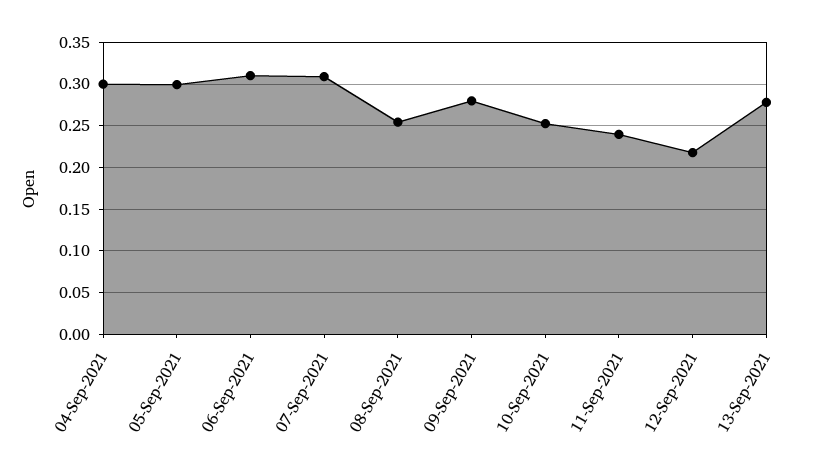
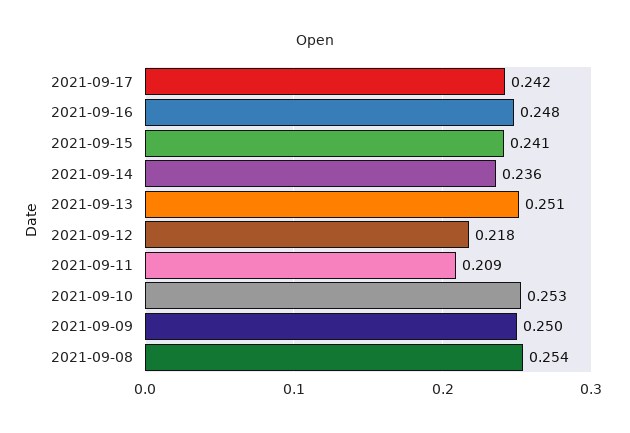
04-Sep-2021: 0.3 -> none
05-Sep-2021: 0.3 -> none
06-Sep-2021: 0.31 -> none
07-Sep-2021: 0.31 -> none
09-Sep-2021: 0.28 -> 0.25
11-Sep-2021: 0.24 -> 0.209
13-Sep-2021: 0.28 -> 0.251
2021-09-17: none -> 0.242
2021-09-16: none -> 0.248
2021-09-15: none -> 0.241
2021-09-14: none -> 0.236

